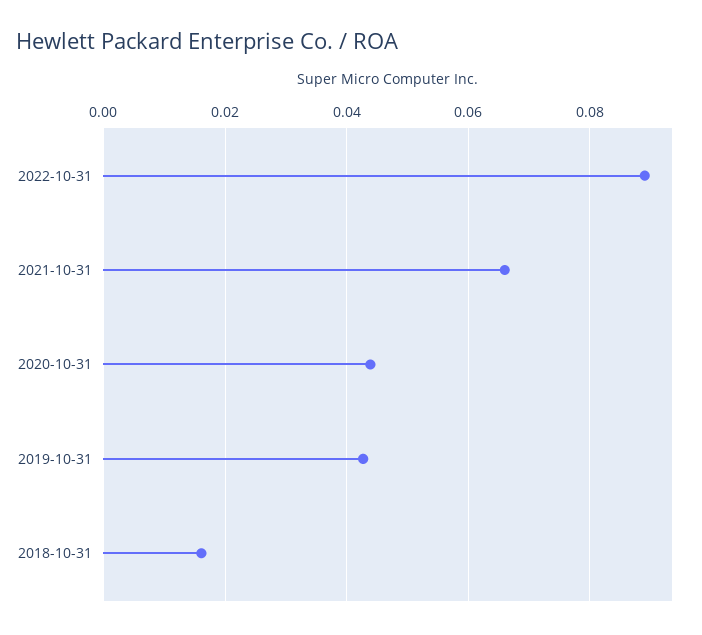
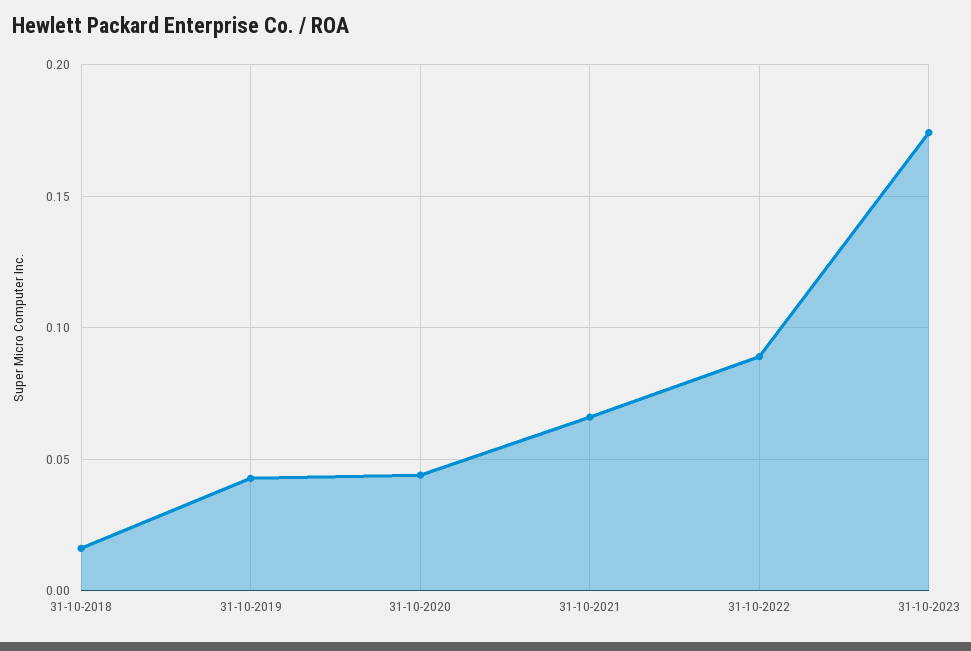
31-10-2023: none -> 0.175

